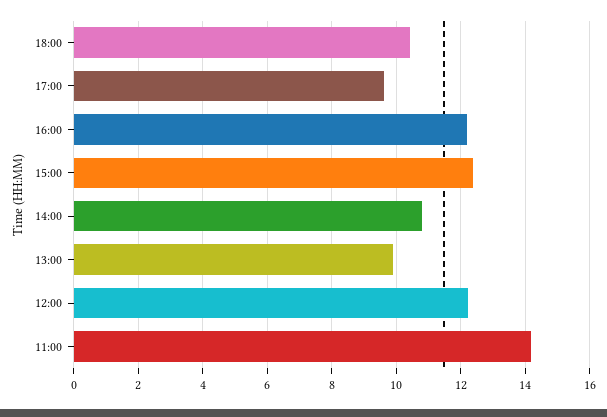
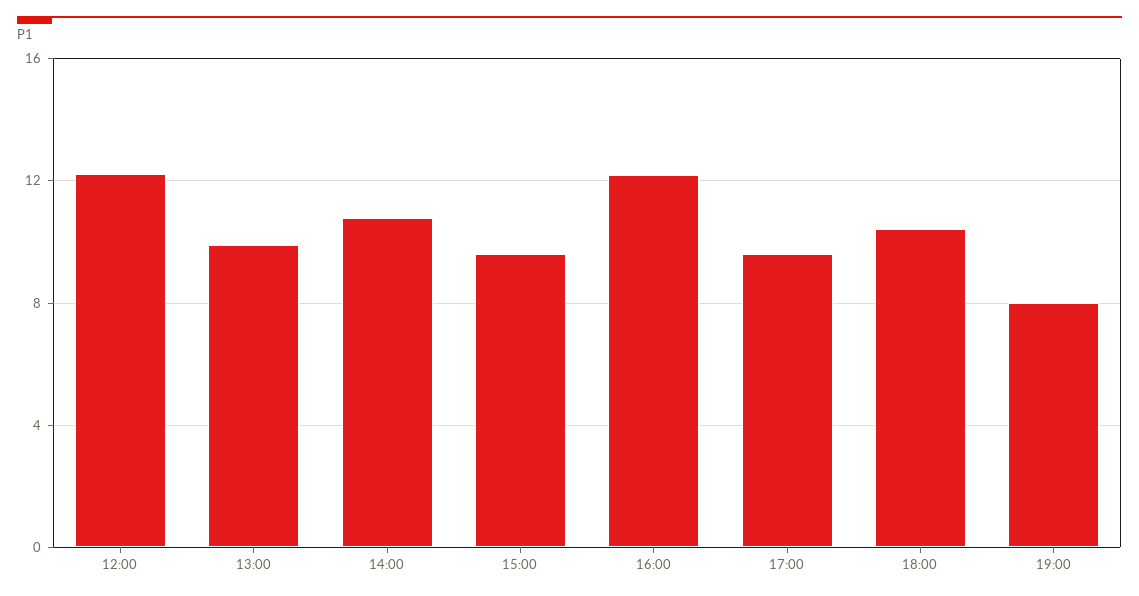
15:00: 12.4 -> 9.5
11:00: 14.2 -> none
19:00: none -> 8

